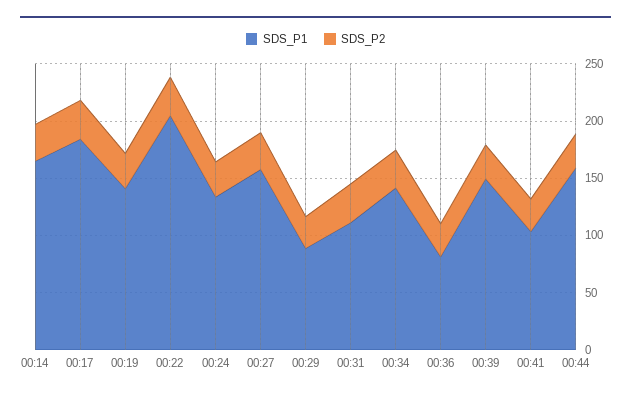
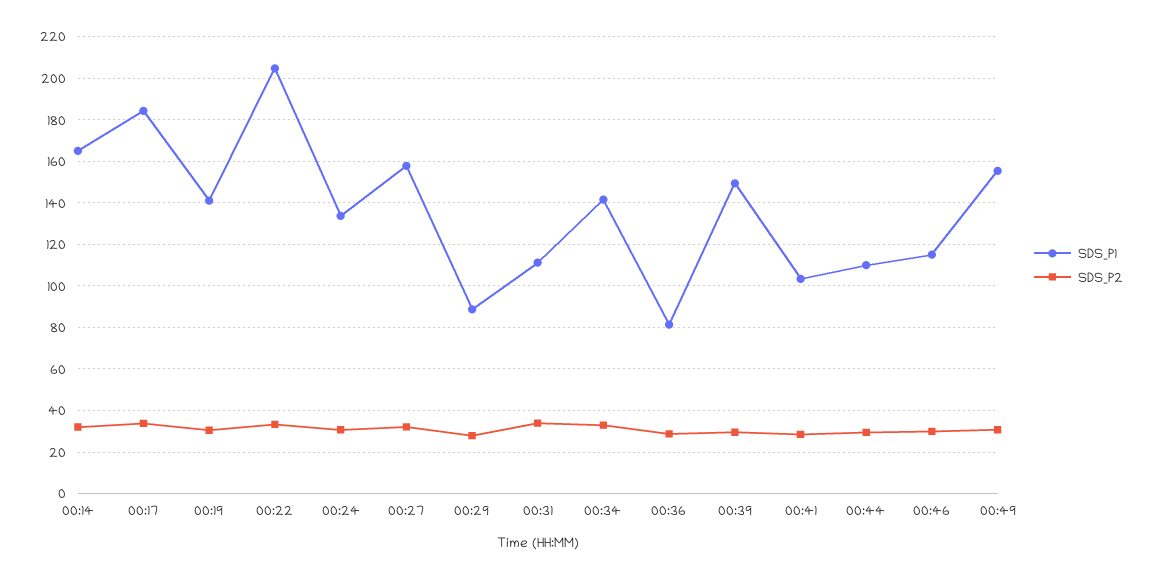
SDS_P1, 00:44: 160 -> 110
SDS_P1, 00:46: none -> 115
SDS_P2, 00:46: none -> 30
SDS_P1, 00:49: none -> 155
SDS_P2, 00:49: none -> 30

